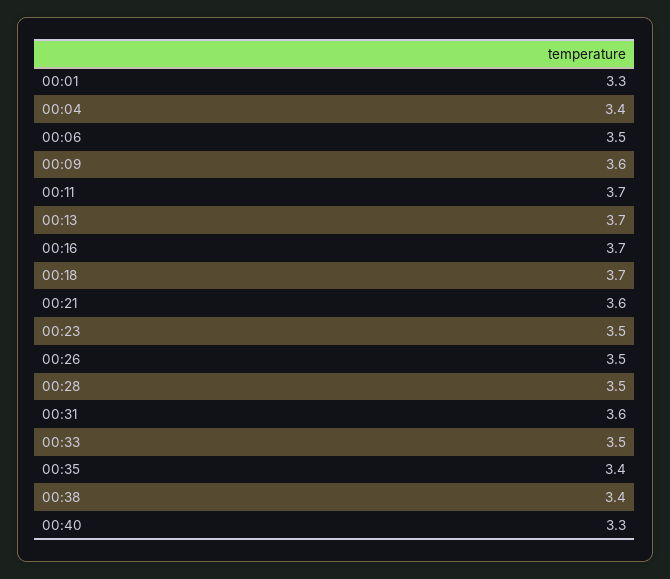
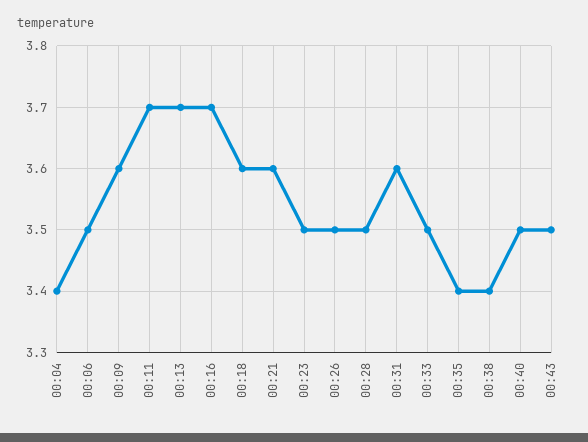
00:01: 3.3 -> none
00:18: 3.7 -> 3.6
00:40: 3.3 -> 3.5
00:43: none -> 3.5

